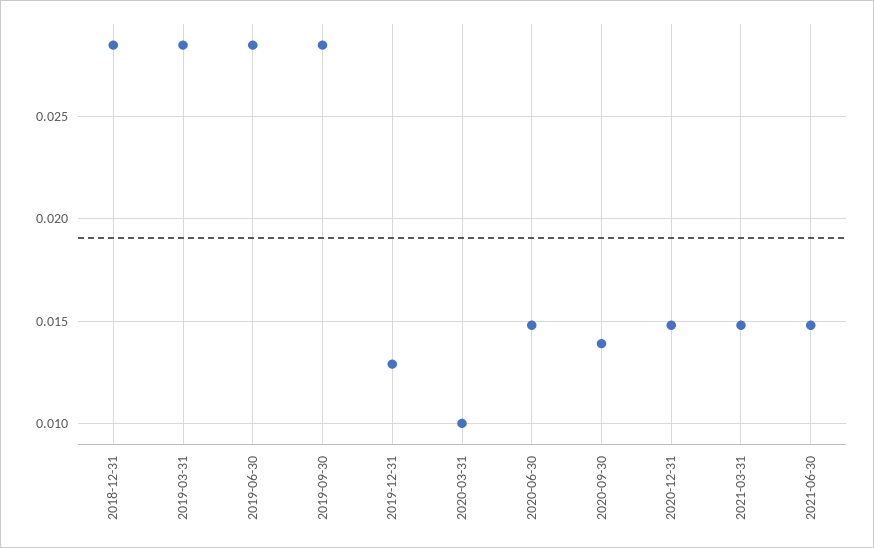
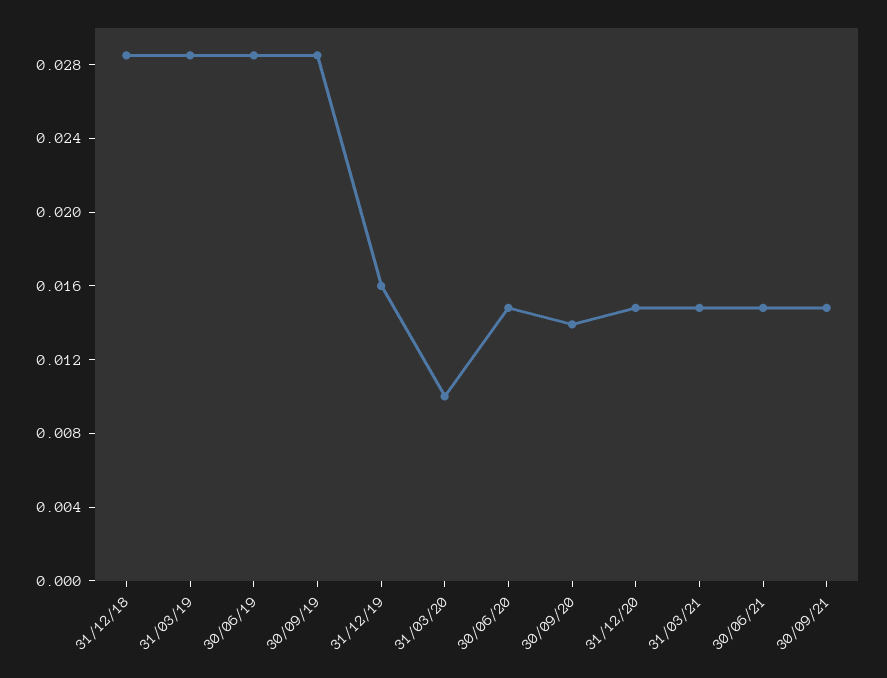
2019-12-31: 0.013 -> 0.016
30/09/21: none -> 0.015

